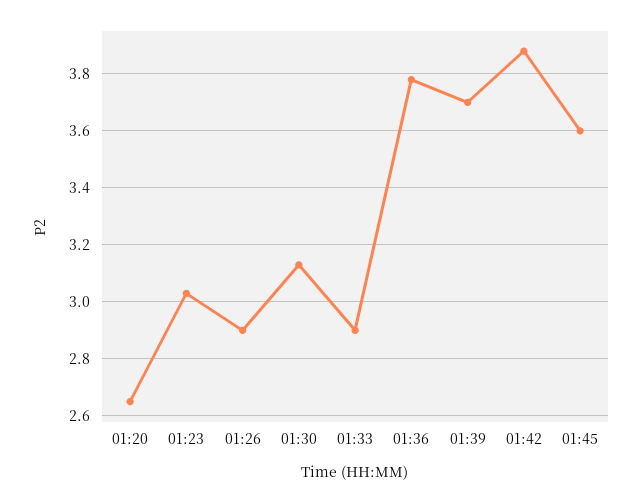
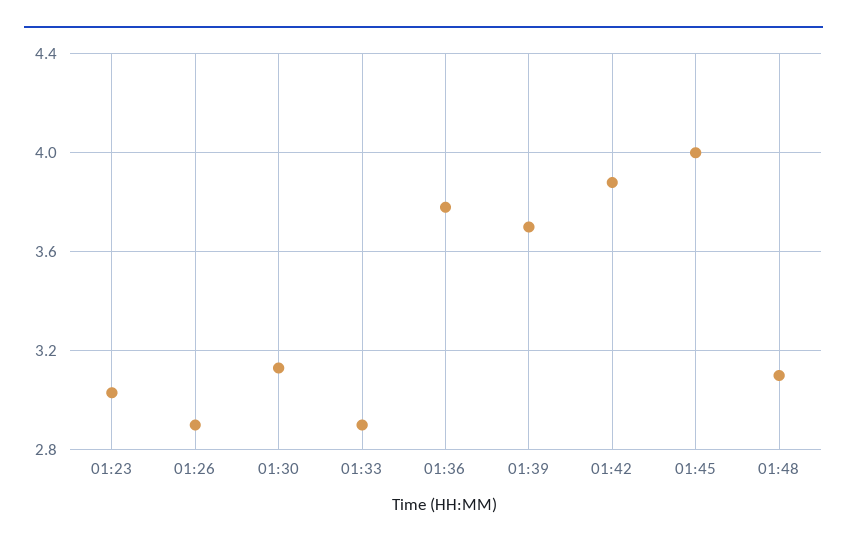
01:20: 2.65 -> none
01:45: 3.6 -> 4
01:48: none -> 3.1

